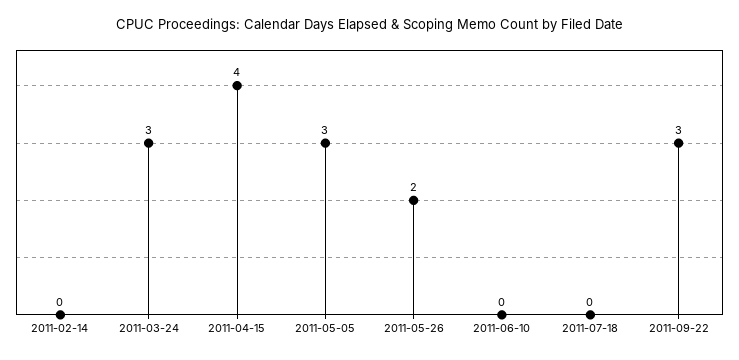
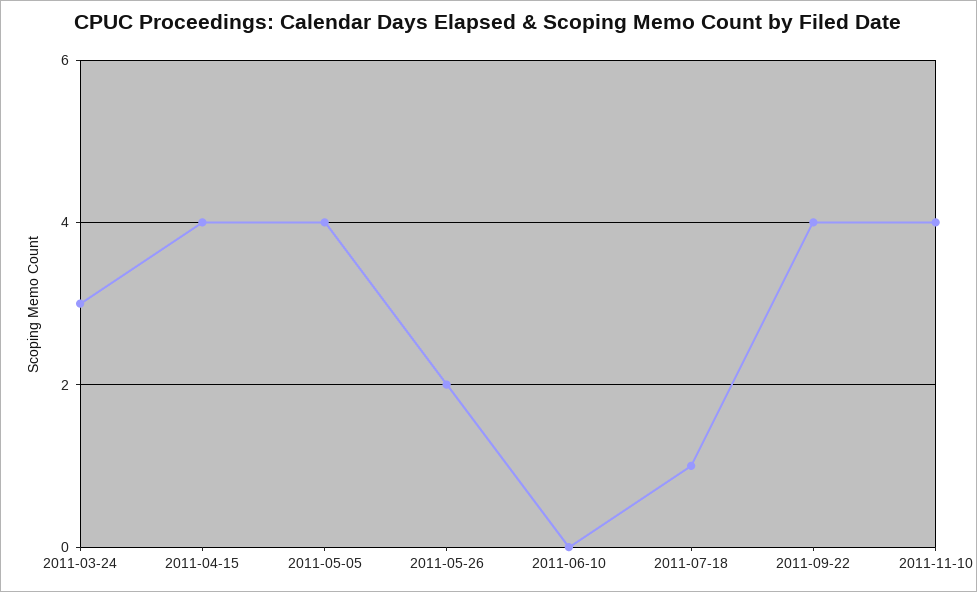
2011-02-14: 0 -> none
2011-05-05: 3 -> 4
2011-07-18: 0 -> 1
2011-09-22: 3 -> 4
2011-11-10: none -> 4

